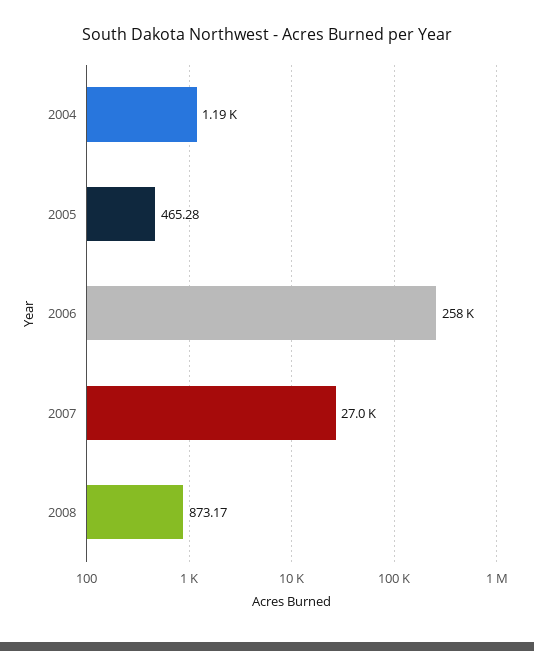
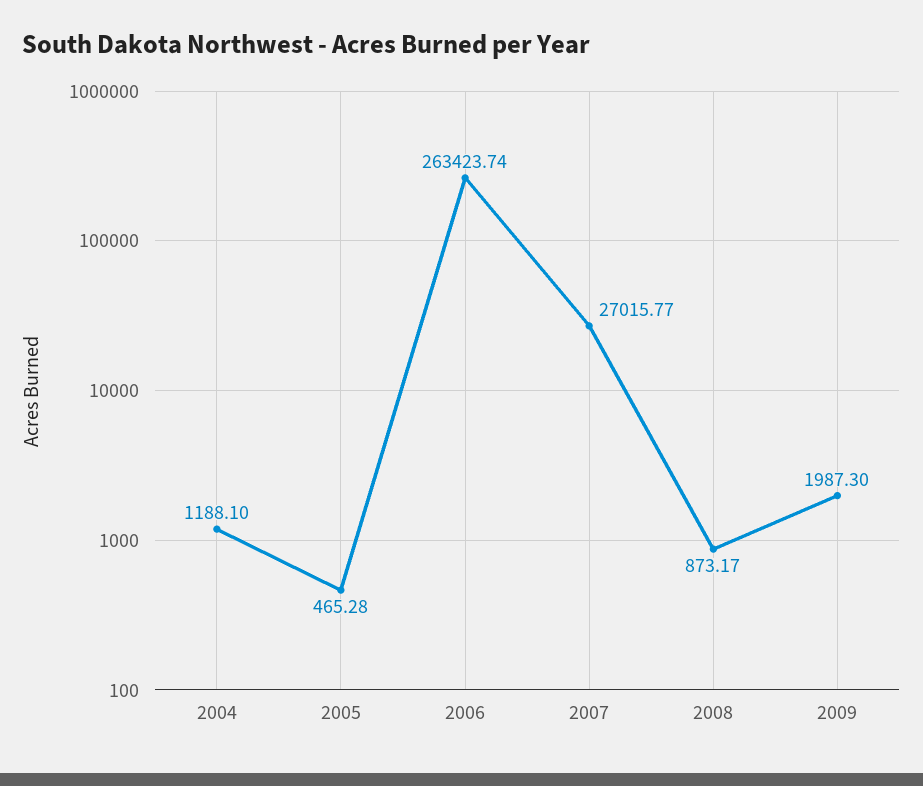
2006: 258000 -> 263423.74
2009: none -> 1987.3

